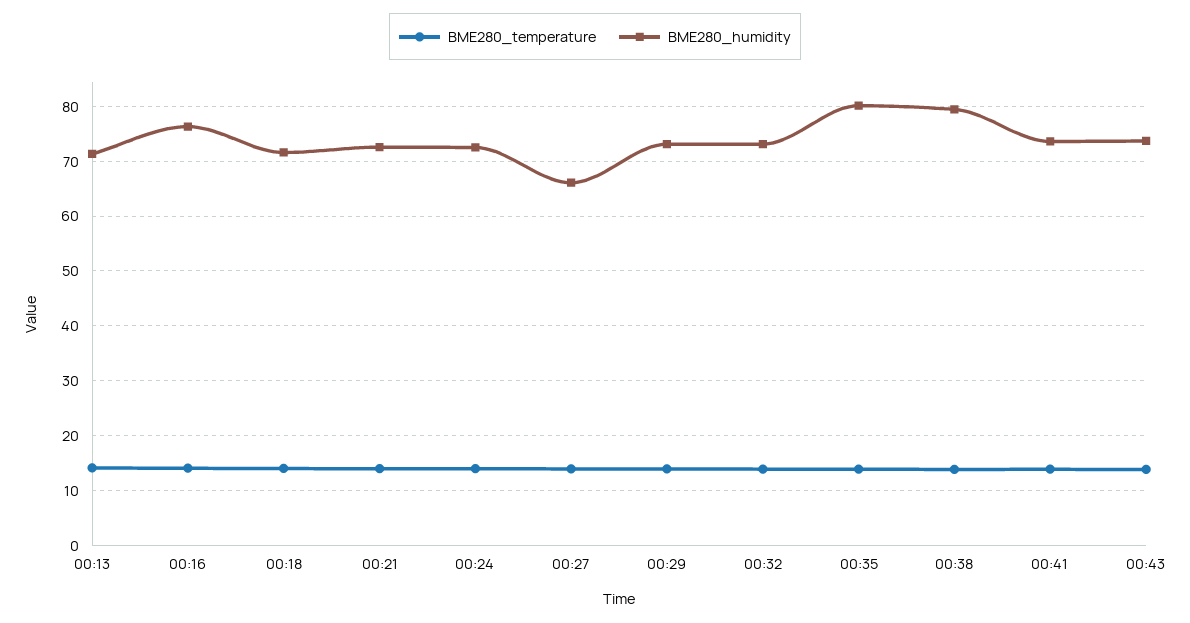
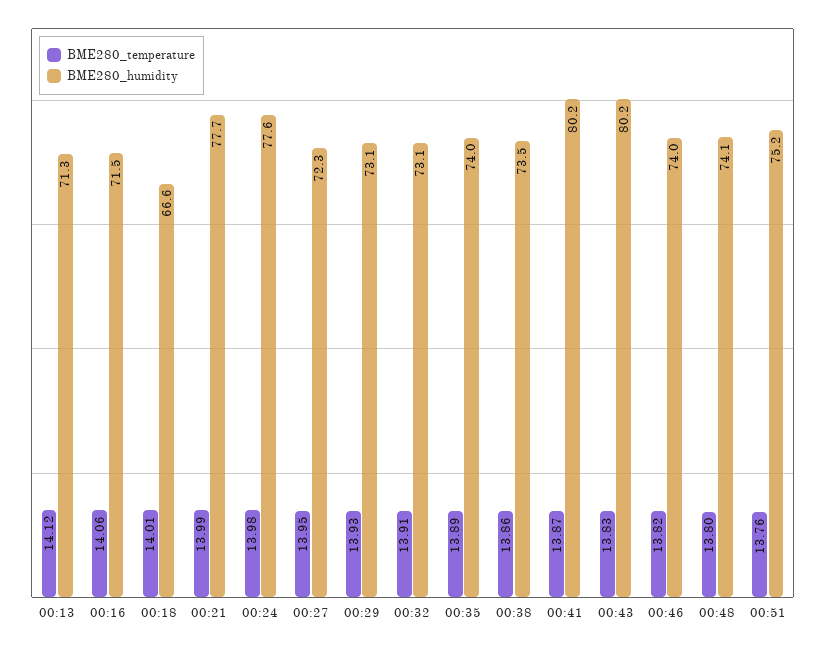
BME280_humidity, 00:16: 76 -> 71.5
BME280_humidity, 00:18: 72 -> 66.6
BME280_humidity, 00:21: 72 -> 77.7
BME280_humidity, 00:24: 72 -> 77.6
BME280_humidity, 00:27: 66 -> 72.3
BME280_humidity, 00:35: 80 -> 74
BME280_humidity, 00:38: 80 -> 73.5
BME280_humidity, 00:41: 74 -> 80.2
BME280_humidity, 00:43: 74 -> 80.2
BME280_temperature, 00:46: none -> 13.82
BME280_humidity, 00:46: none -> 74
BME280_temperature, 00:48: none -> 13.8
BME280_humidity, 00:48: none -> 74.1
BME280_temperature, 00:51: none -> 13.76
BME280_humidity, 00:51: none -> 75.2

